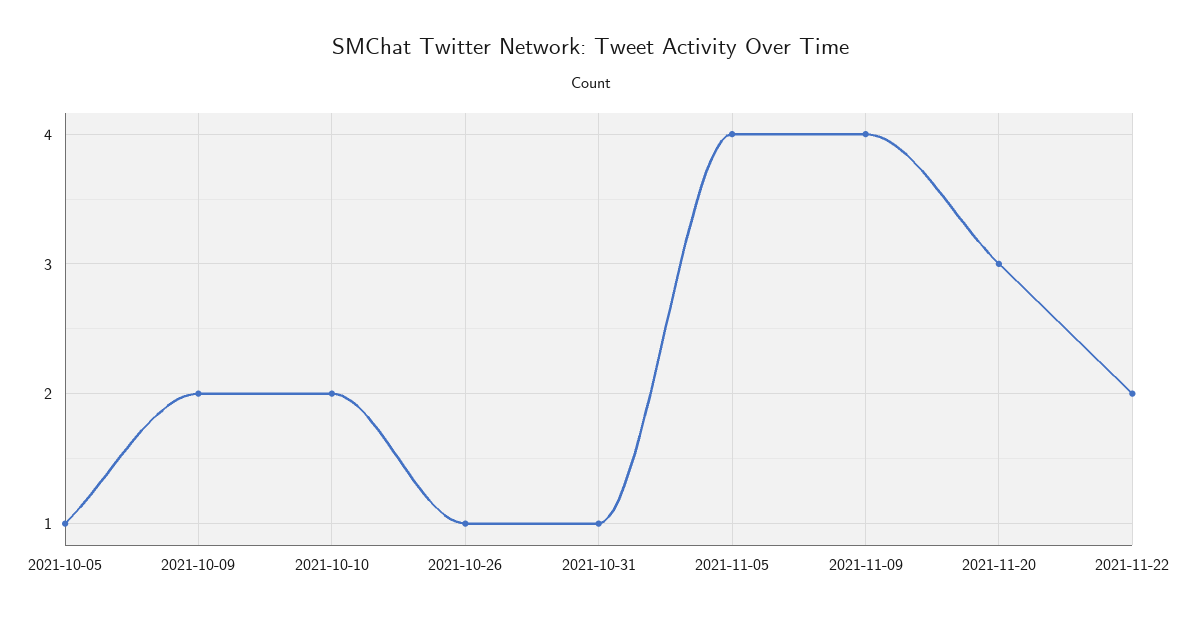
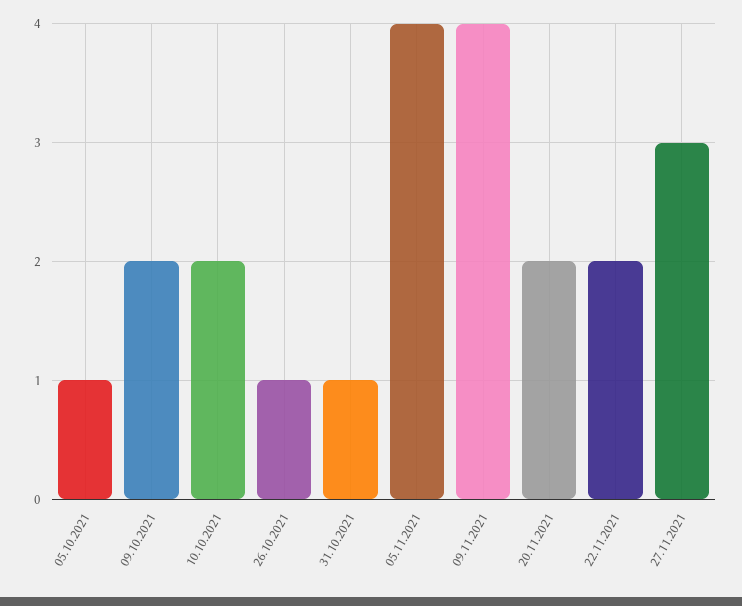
2021-11-20: 3 -> 2
27.11.2021: none -> 3

